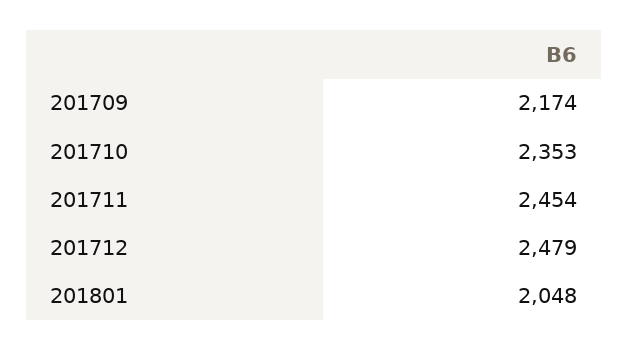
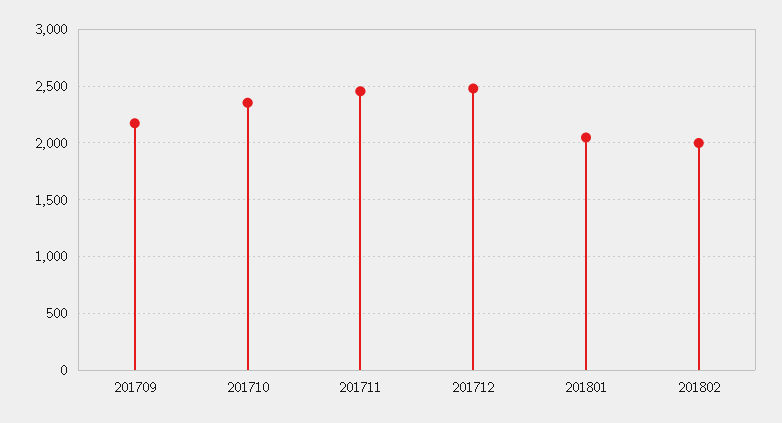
201802: none -> 2000

